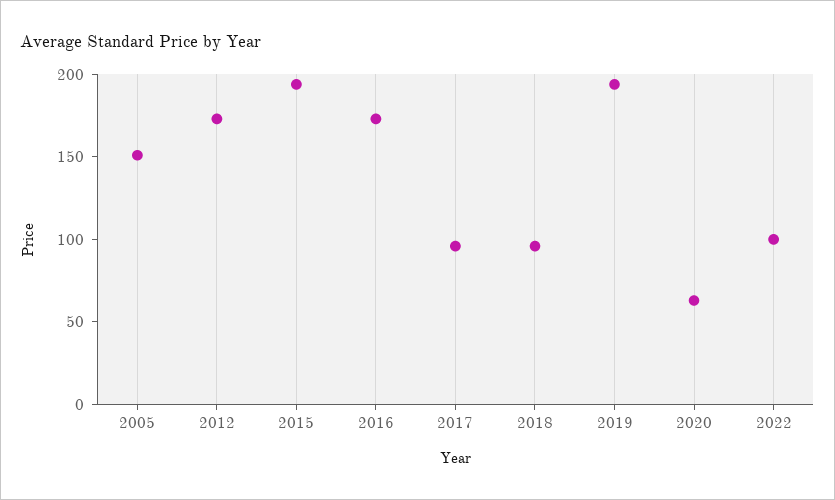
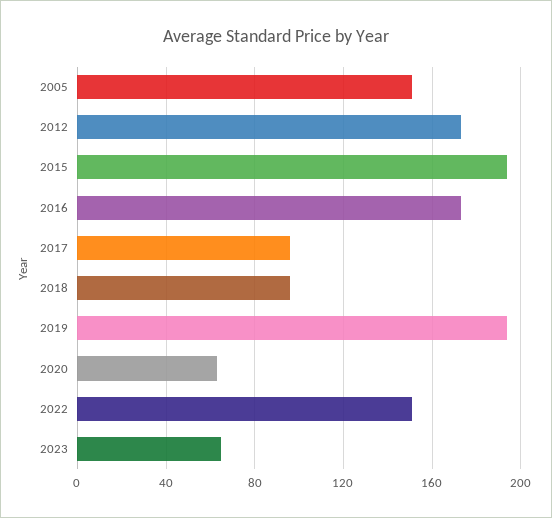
2022: 100 -> 150
2023: none -> 65

